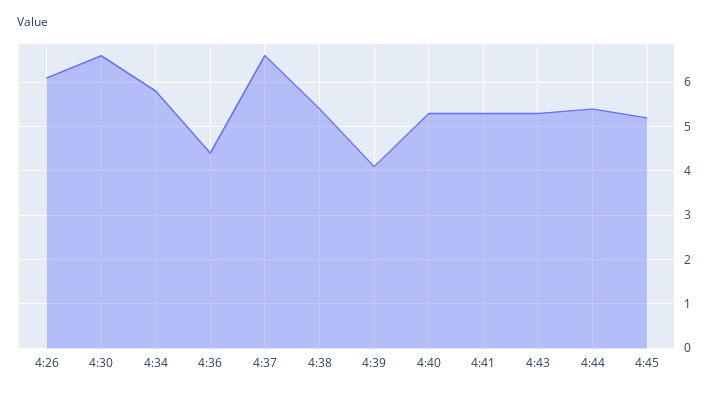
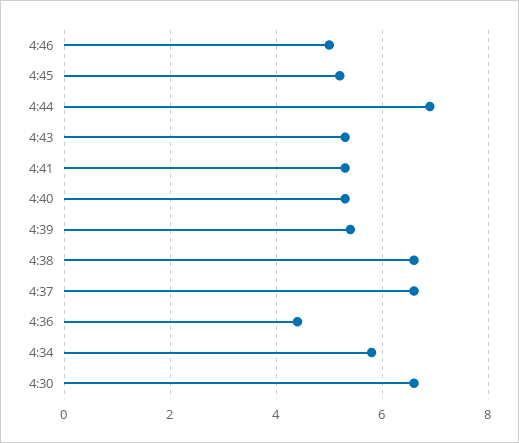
4:26: 6 -> none
4:38: 5.5 -> 6.5
4:39: 4 -> 5.5
4:44: 5.5 -> 7
4:46: none -> 5

